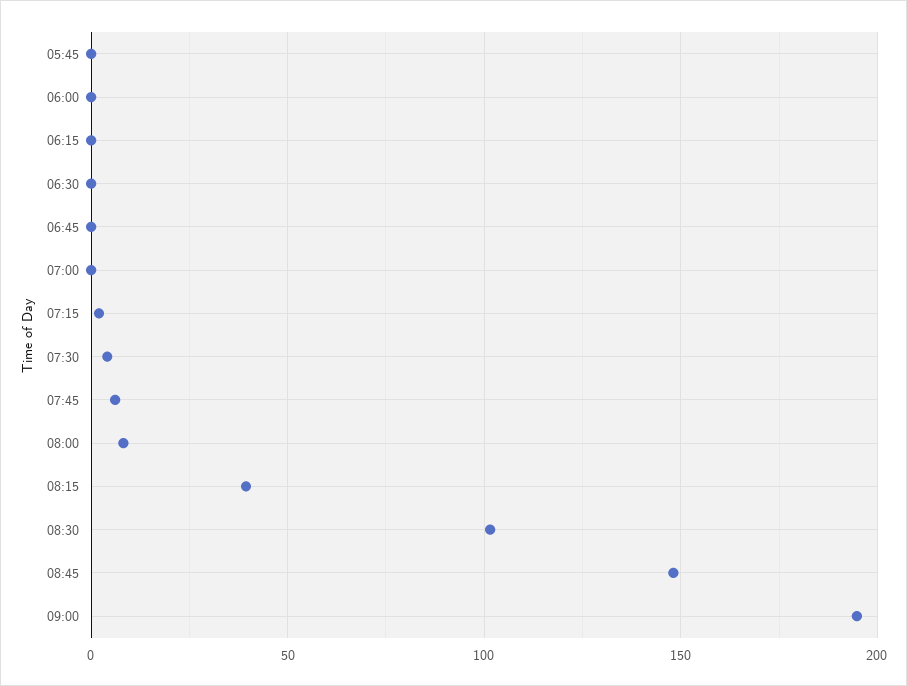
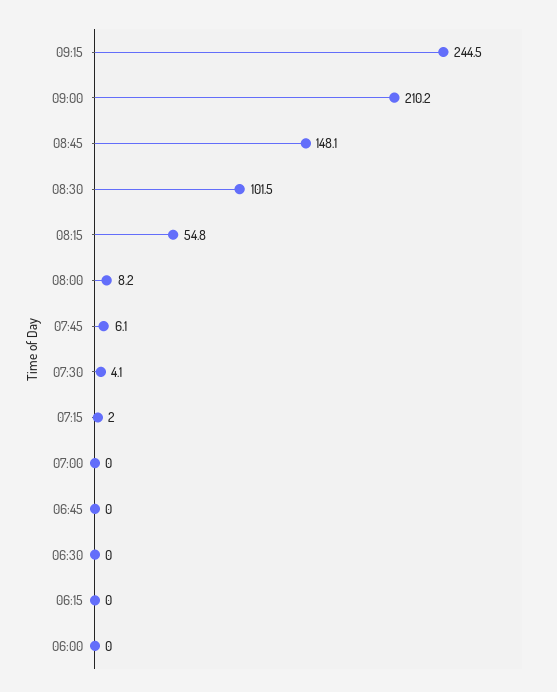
05:45: 0 -> none
08:15: 40 -> 54.8
09:00: 195 -> 210.2
09:15: none -> 244.5

